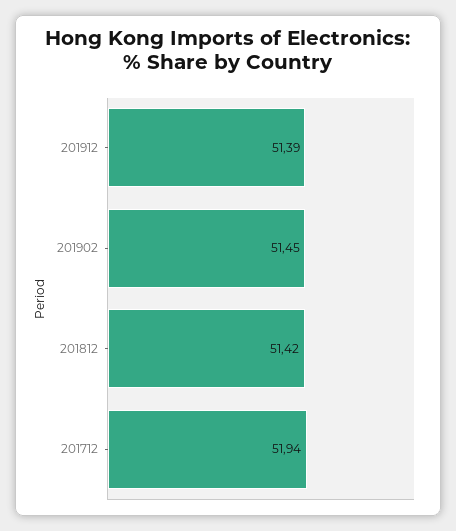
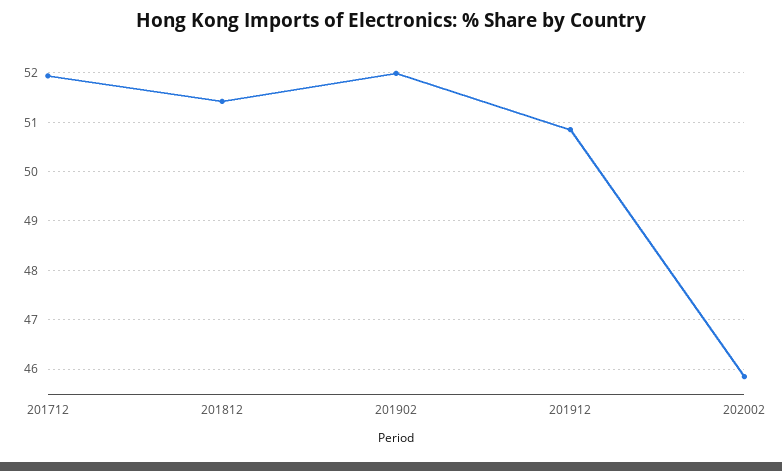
201912: 51.39 -> 50.8
201902: 51.45 -> 52
202002: none -> 45.8

